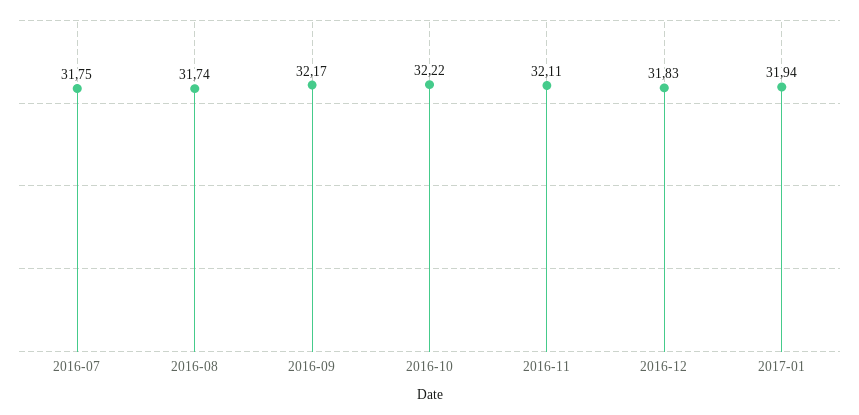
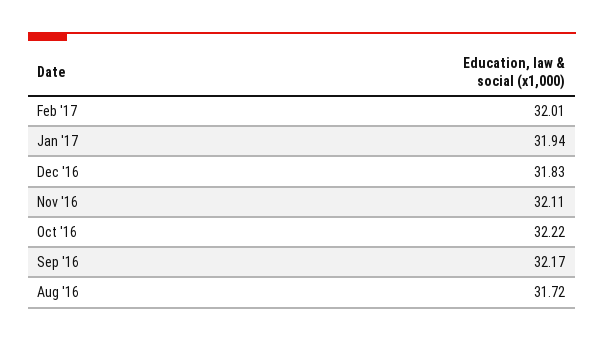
2016-07: 31.75 -> none
2016-08: 31.74 -> 31.72
Feb '17: none -> 32.01

